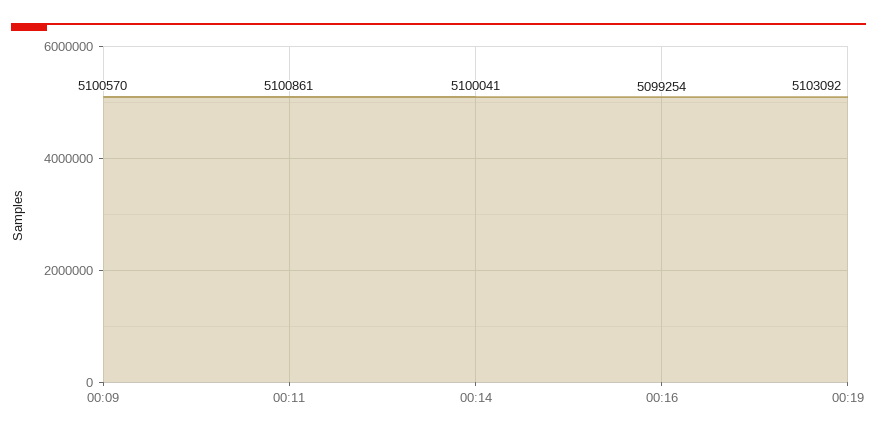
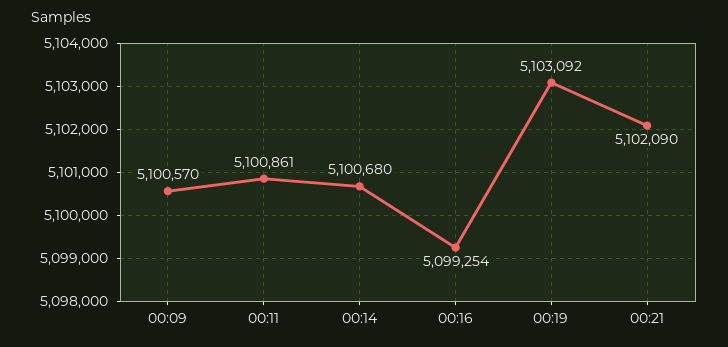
00:14: 5100041 -> 5100680
00:21: none -> 5102090

